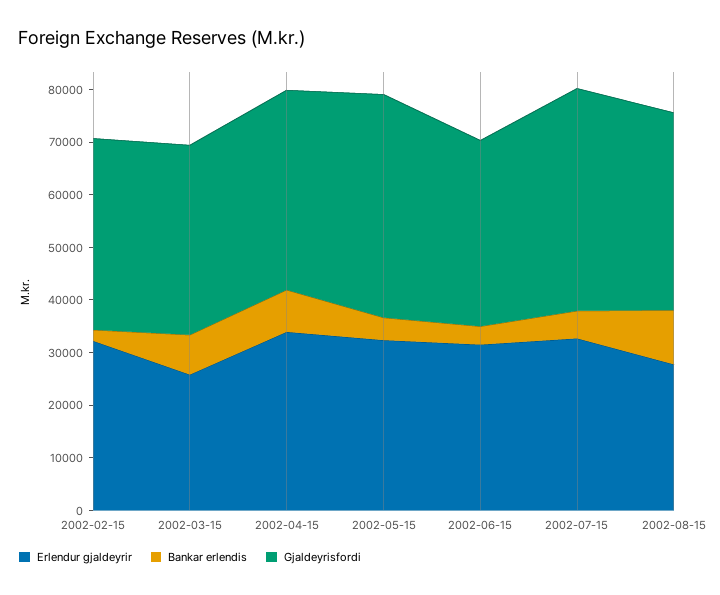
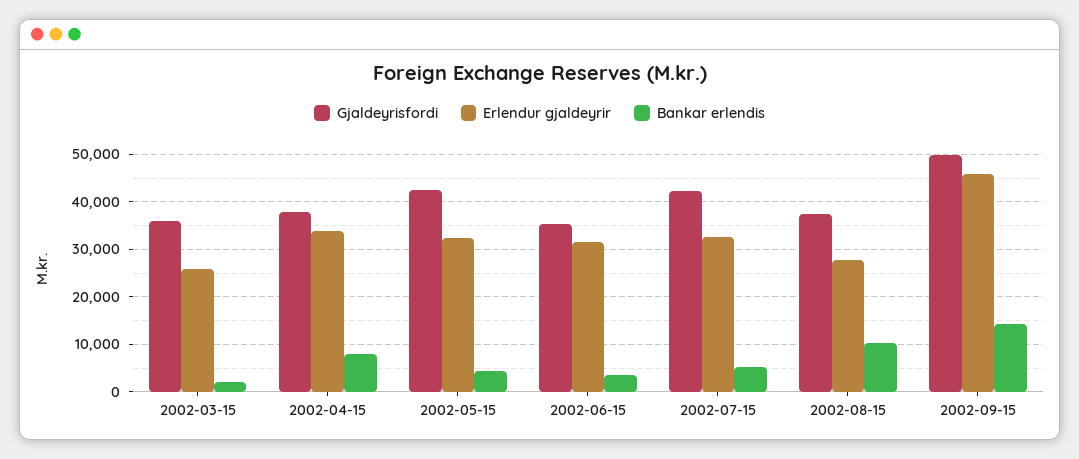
Erlendur gjaldeyrir, 2002-02-15: 32000 -> none
Bankar erlendis, 2002-02-15: 2000 -> none
Gjaldeyrisfordi, 2002-02-15: 36000 -> none
Bankar erlendis, 2002-03-15: 8000 -> 2000
Gjaldeyrisfordi, 2002-09-15: none -> 50000
Erlendur gjaldeyrir, 2002-09-15: none -> 46000
Bankar erlendis, 2002-09-15: none -> 14000

